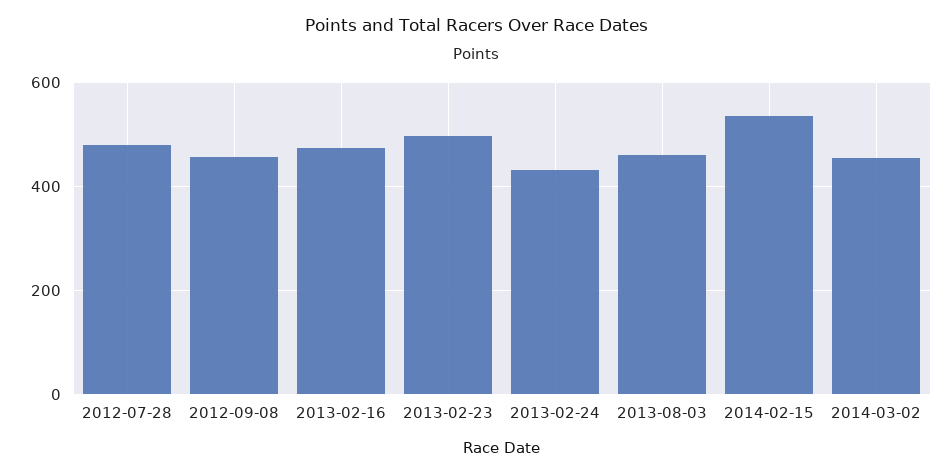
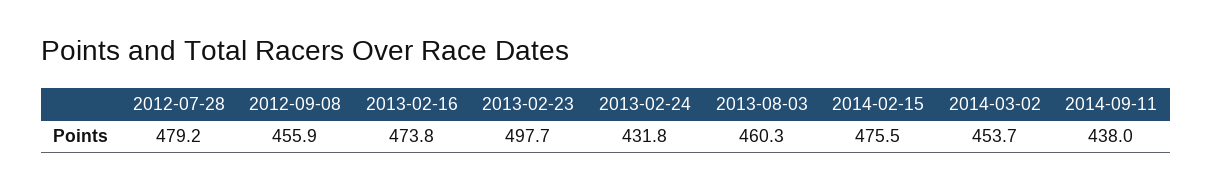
2014-02-15: 540 -> 475.5
2014-09-11: none -> 438

